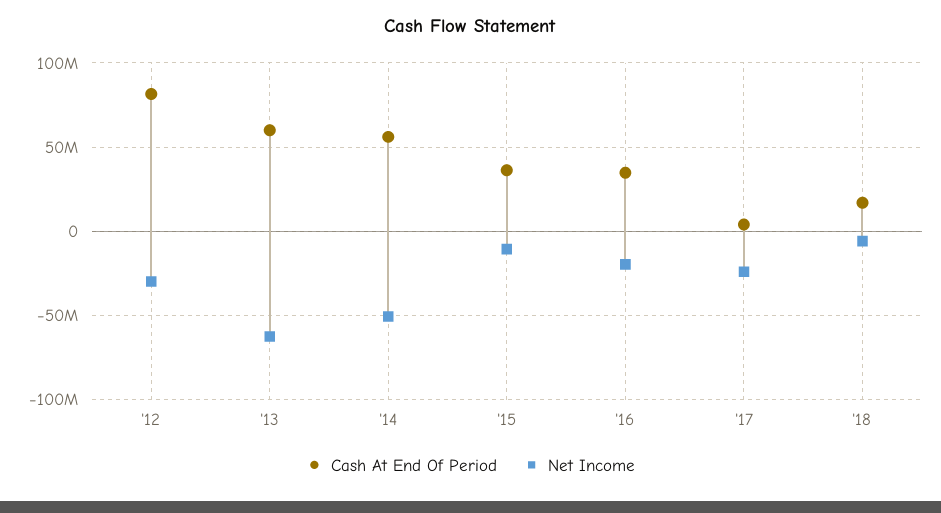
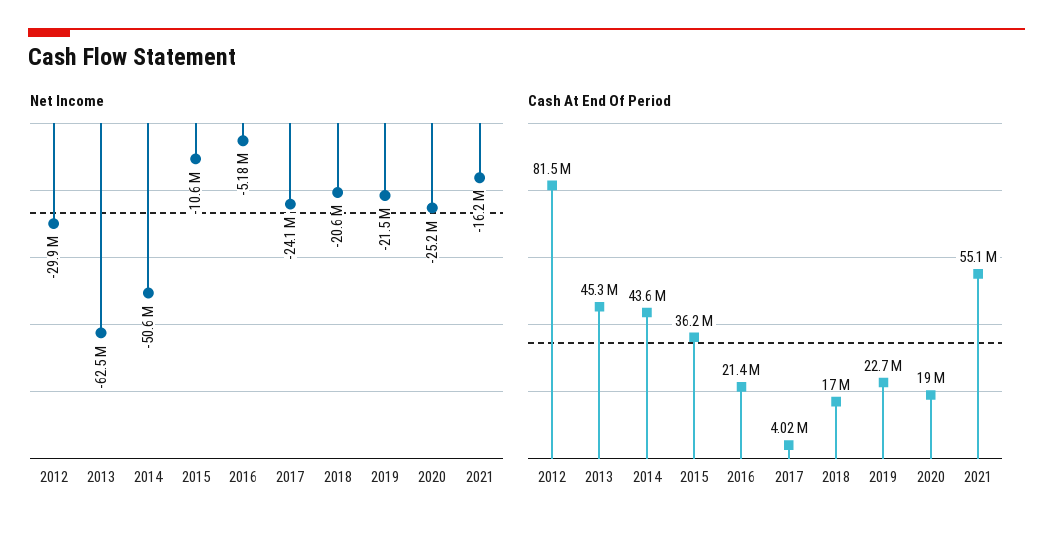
Cash At End Of Period, '13: 60000000 -> 45300000
Cash At End Of Period, '14: 55000000 -> 43600000
Cash At End Of Period, '16: 35000000 -> 21400000
Net Income, '16: -20000000 -> -5180000
Net Income, '18: -5000000 -> -20600000
Net Income, 2019: none -> -21500000
Net Income, 2020: none -> -25200000
Net Income, 2021: none -> -16200000
Cash At End Of Period, 2019: none -> 22700000
Cash At End Of Period, 2020: none -> 19000000
Cash At End Of Period, 2021: none -> 55100000

